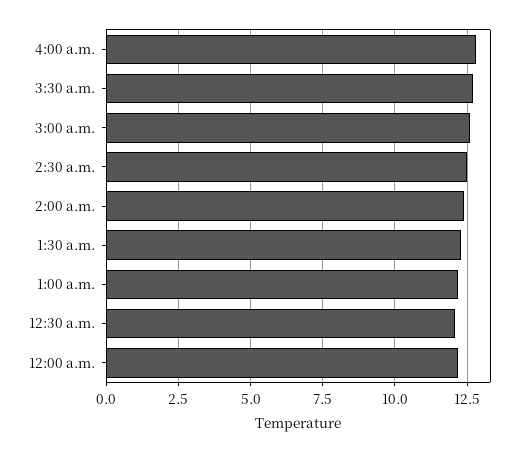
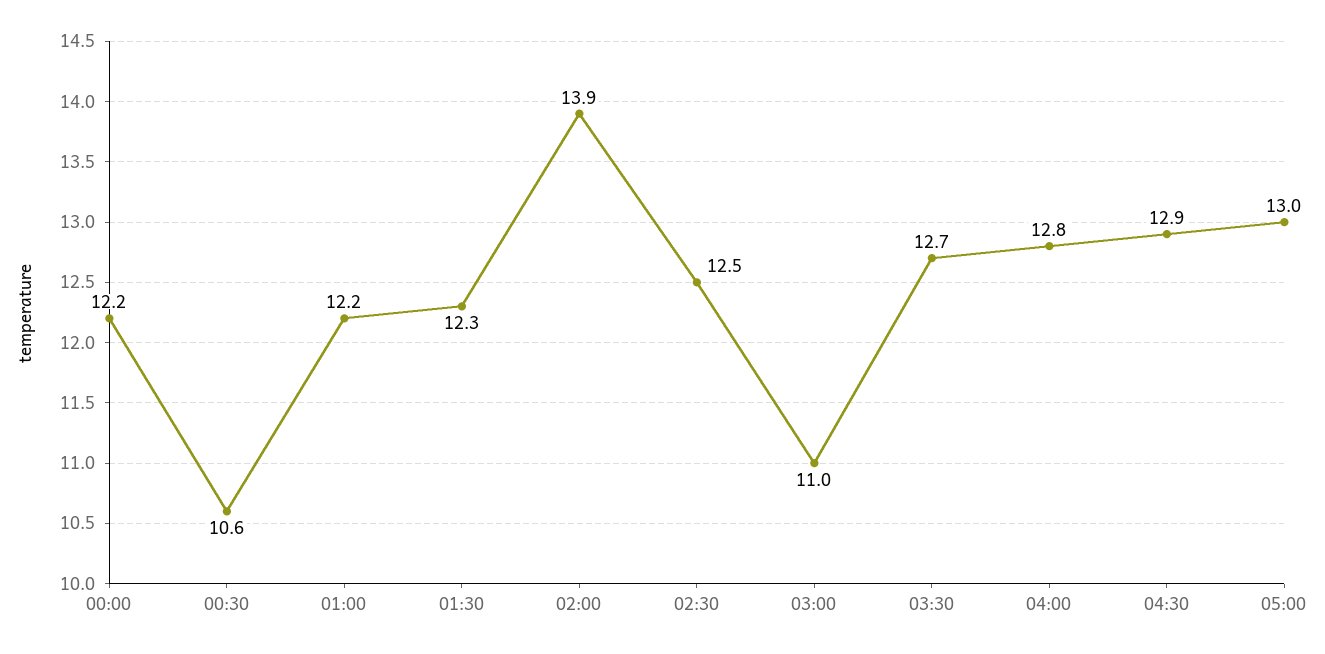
3:00 a.m.: 12.5 -> 11
2:00 a.m.: 12.5 -> 13.9
12:30 a.m.: 12 -> 10.6
04:30: none -> 12.9
05:00: none -> 13

